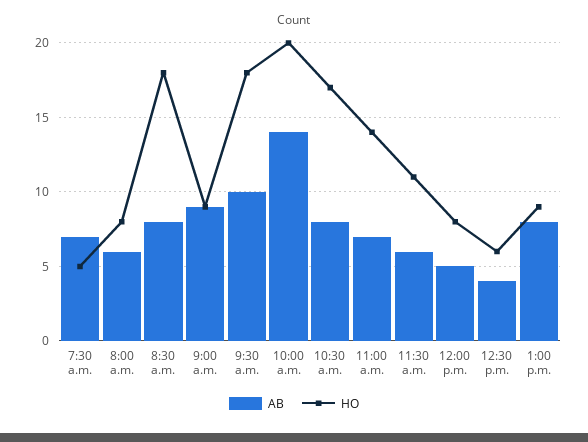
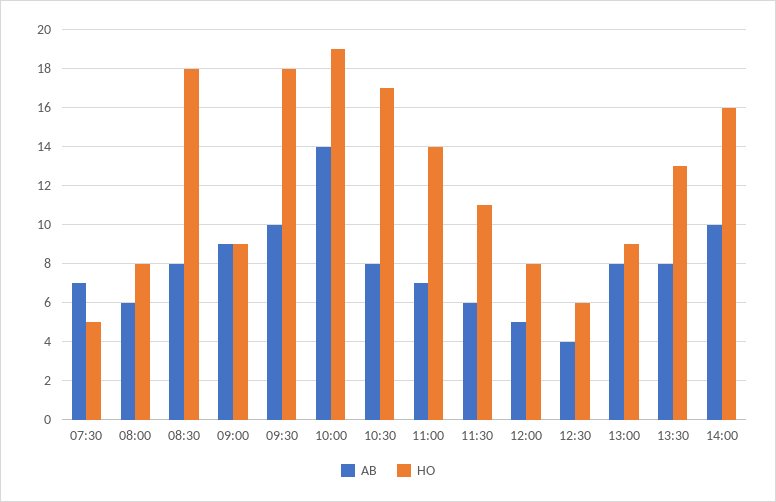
HO, 10:00 a.m.: 20 -> 19
AB, 13:30: none -> 8
HO, 13:30: none -> 13
AB, 14:00: none -> 10
HO, 14:00: none -> 16

